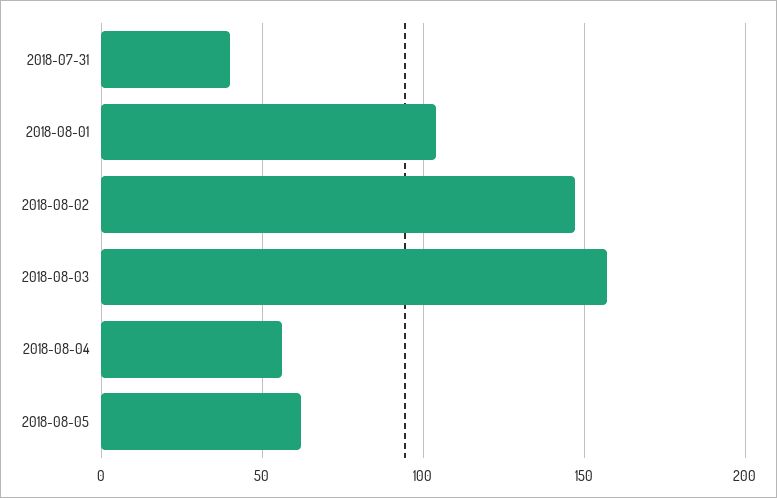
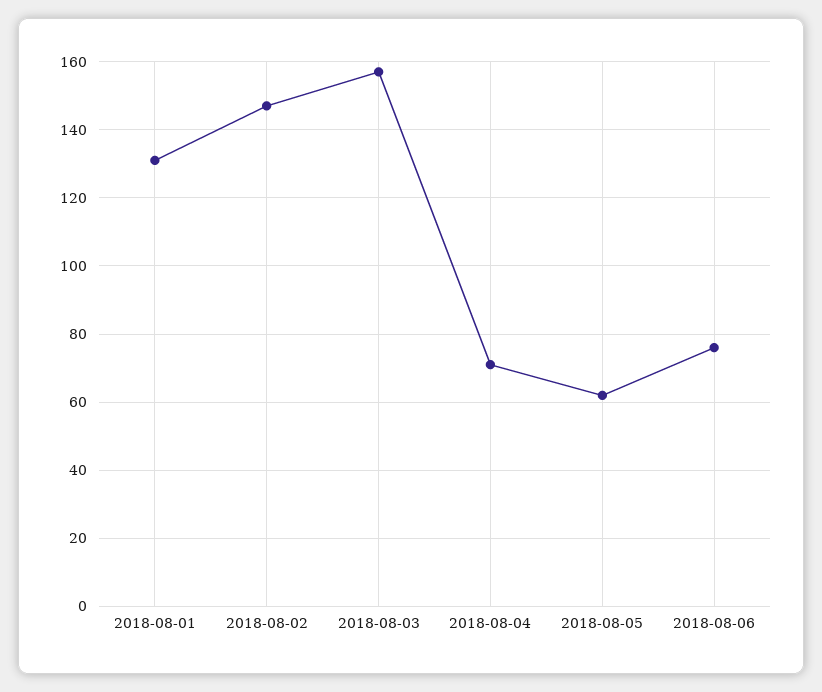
2018-07-31: 40 -> none
2018-08-01: 105 -> 130
2018-08-04: 55 -> 70
2018-08-06: none -> 75

